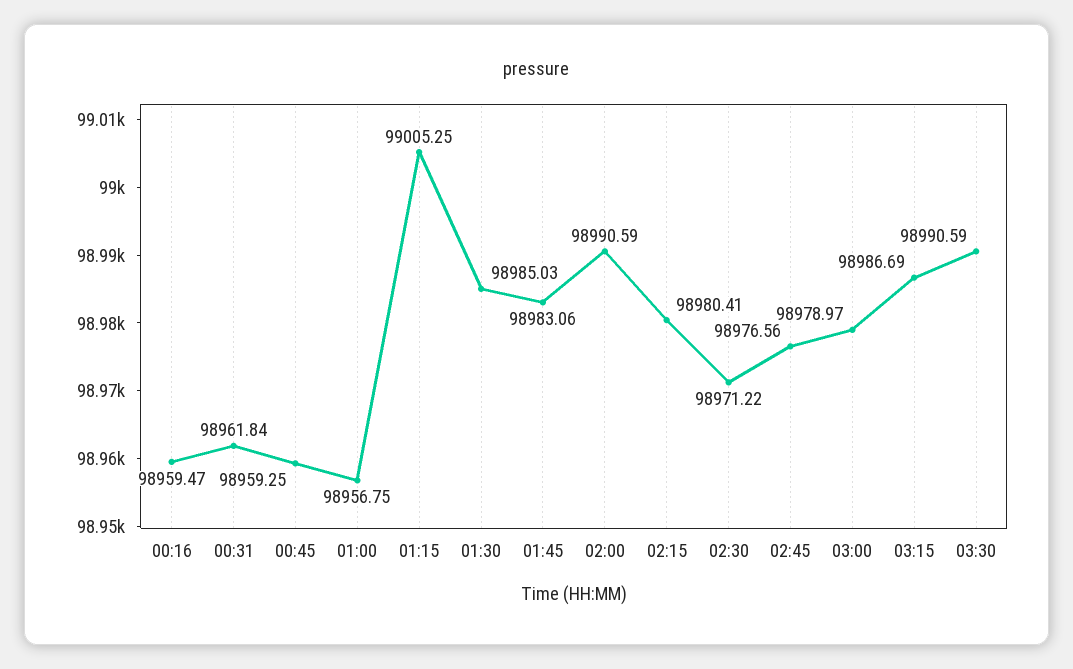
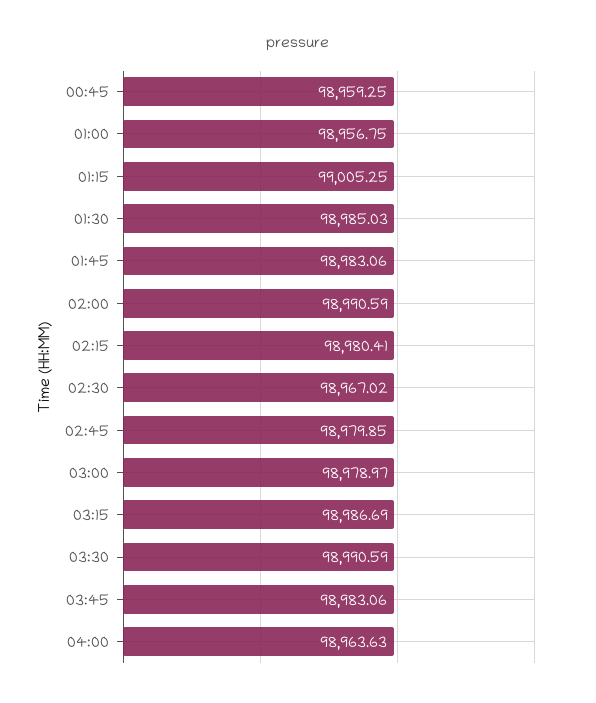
00:16: 98959.47 -> none
00:31: 98961.84 -> none
02:30: 98971.22 -> 98967.02
02:45: 98976.56 -> 98979.85
03:45: none -> 98983.06
04:00: none -> 98963.63

